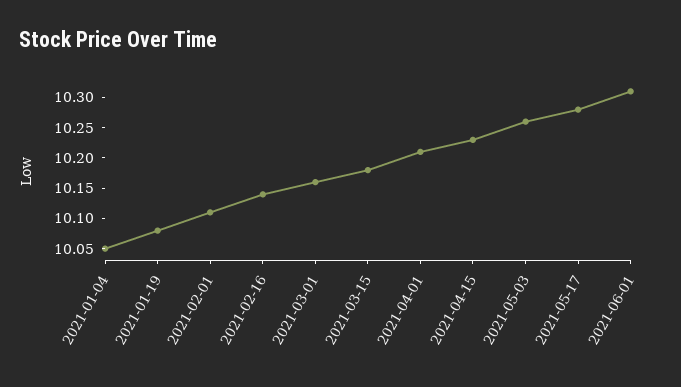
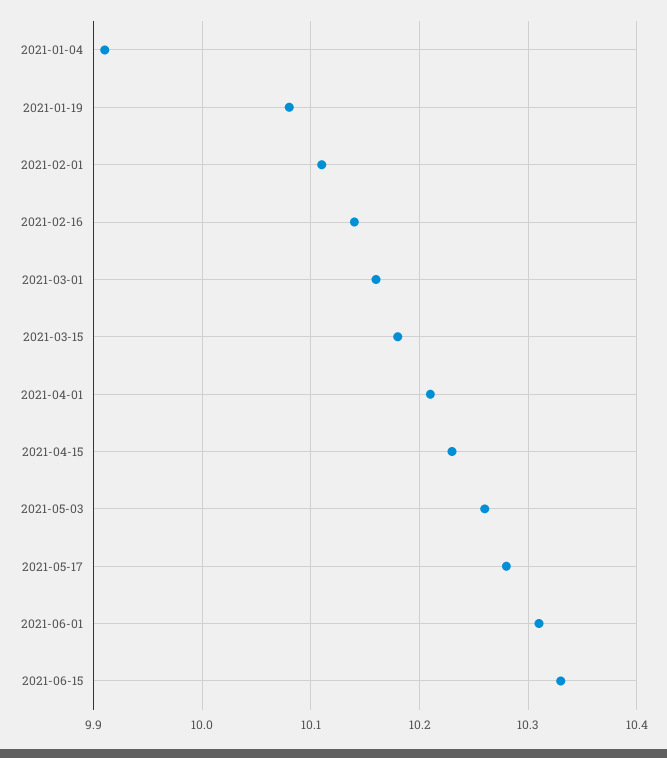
2021-01-04: 10.05 -> 9.91
2021-06-15: none -> 10.33

